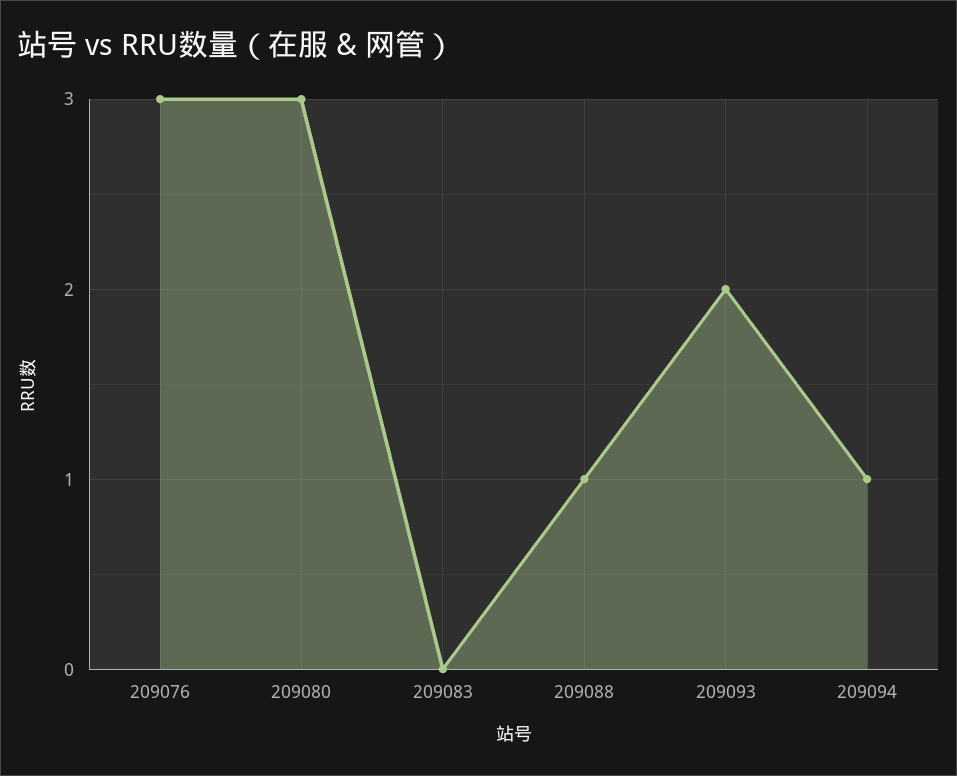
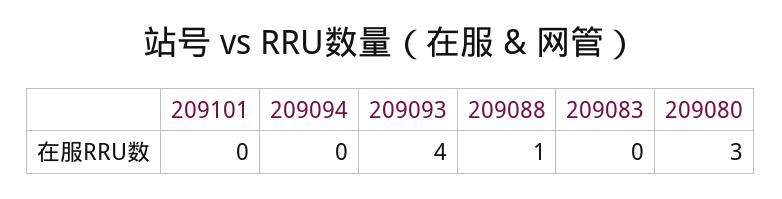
209076: 3 -> none
209093: 2 -> 4
209094: 1 -> 0
209101: none -> 0

